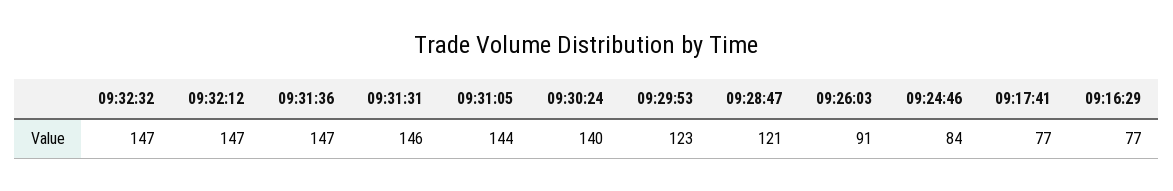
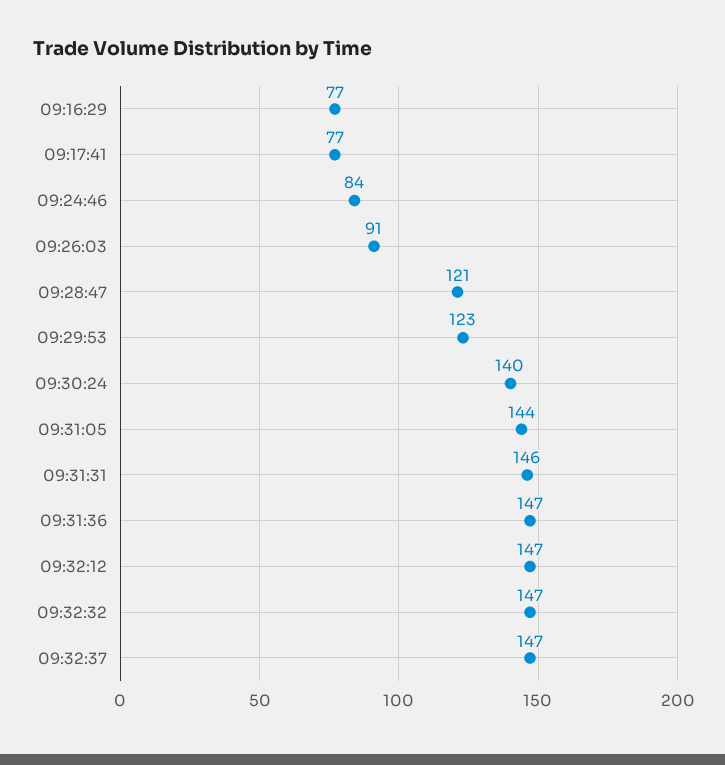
09:32:37: none -> 147

